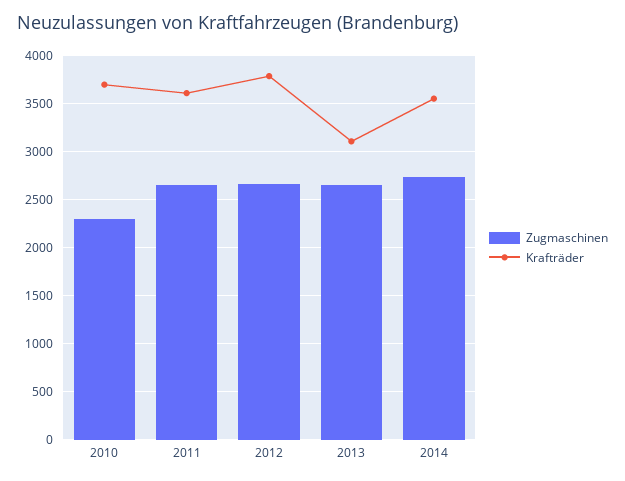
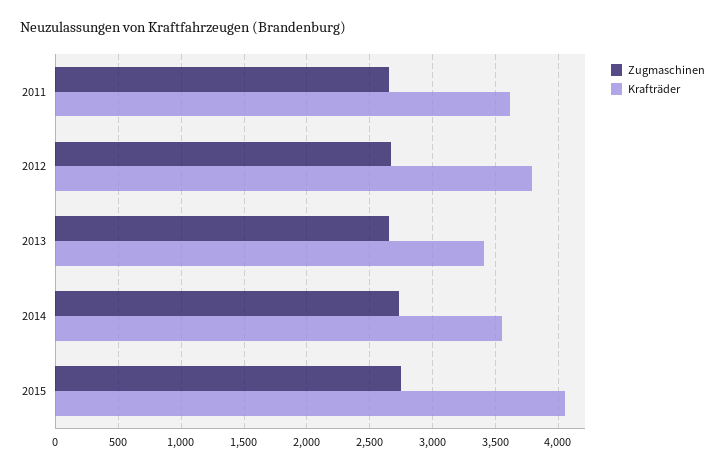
Zugmaschinen, 2010: 2300 -> none
Krafträder, 2010: 3700 -> none
Krafträder, 2013: 3100 -> 3400
Zugmaschinen, 2015: none -> 2750
Krafträder, 2015: none -> 4050

